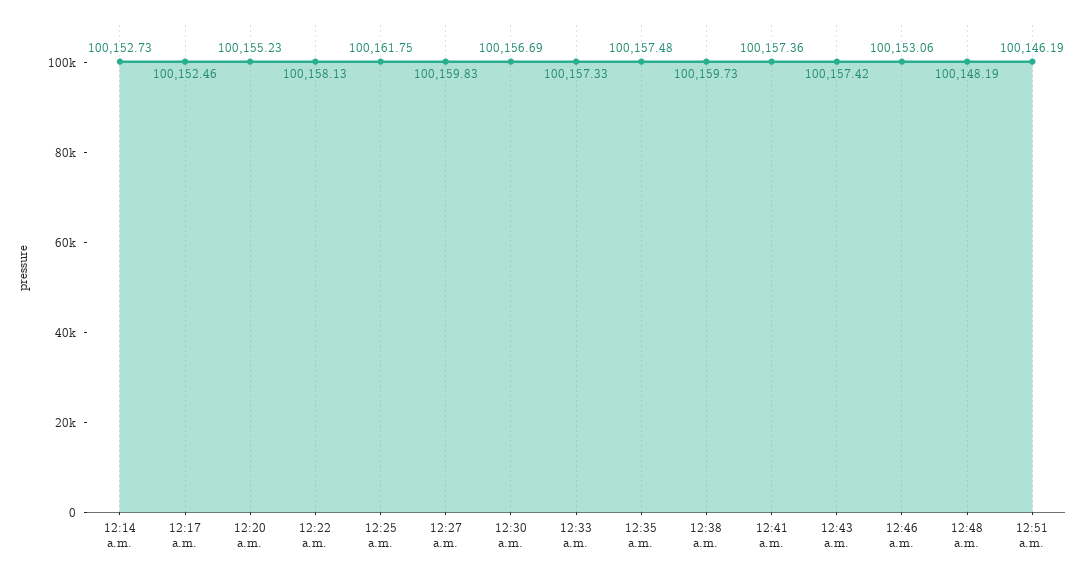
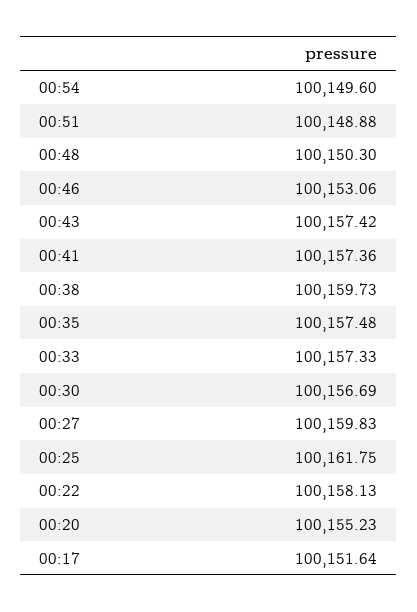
12:14 a.m.: 100152.73 -> none
12:17 a.m.: 100152.46 -> 100151.64
12:48 a.m.: 100148.19 -> 100150.3
12:51 a.m.: 100146.19 -> 100148.88
00:54: none -> 100149.6

